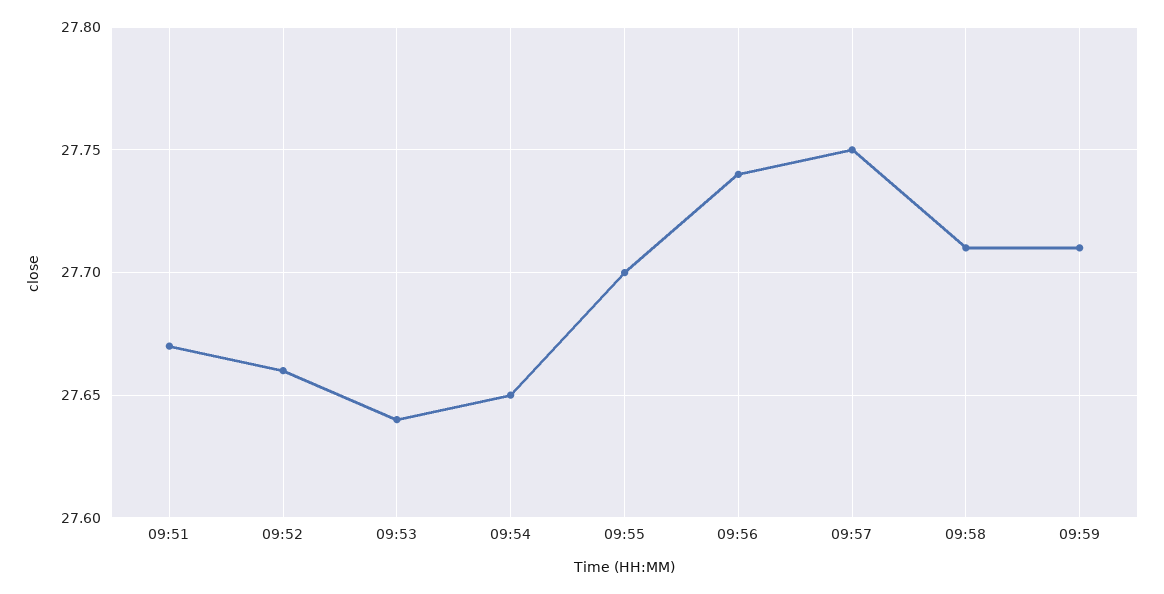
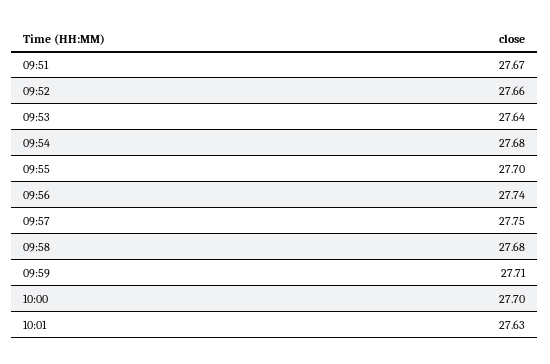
09:54: 27.65 -> 27.68
09:58: 27.71 -> 27.68
10:00: none -> 27.7
10:01: none -> 27.63

